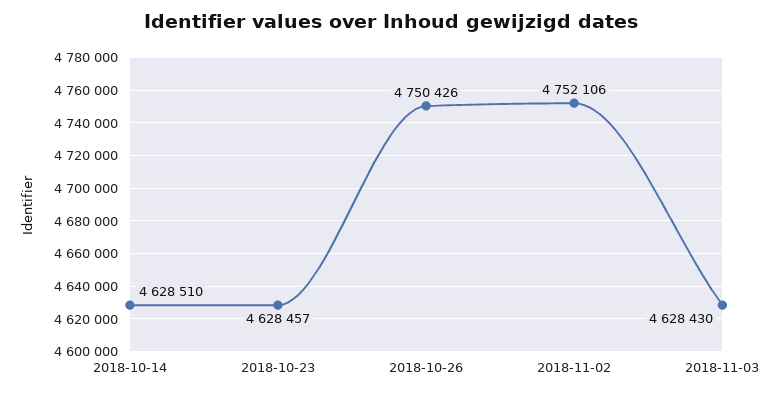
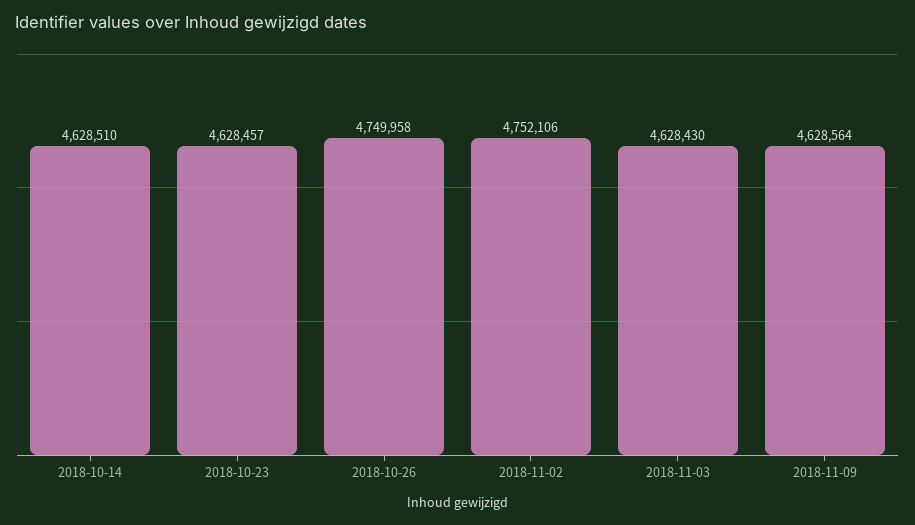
2018-10-26: 4750426 -> 4749958
2018-11-09: none -> 4628564

